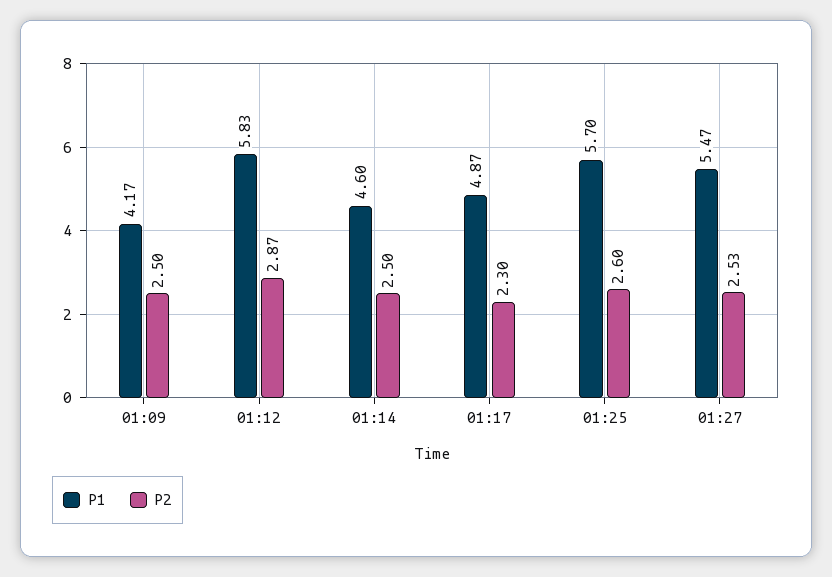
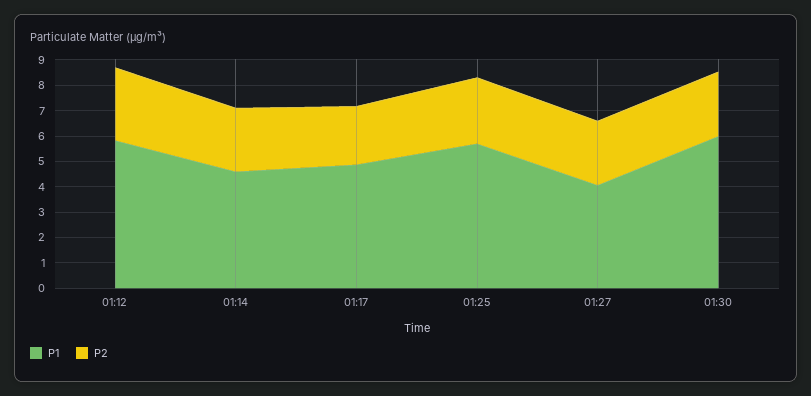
P1, 01:09: 4.17 -> none
P2, 01:09: 2.5 -> none
P1, 01:27: 5.47 -> 4
P1, 01:30: none -> 6
P2, 01:30: none -> 2.5

